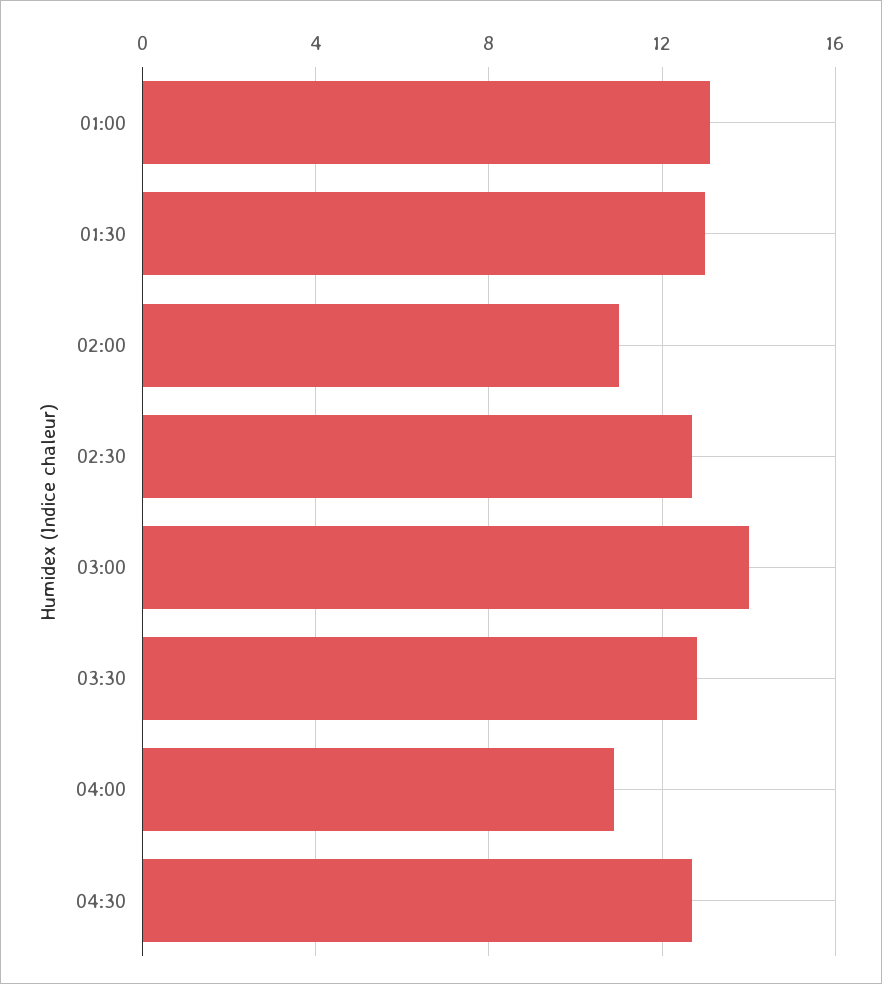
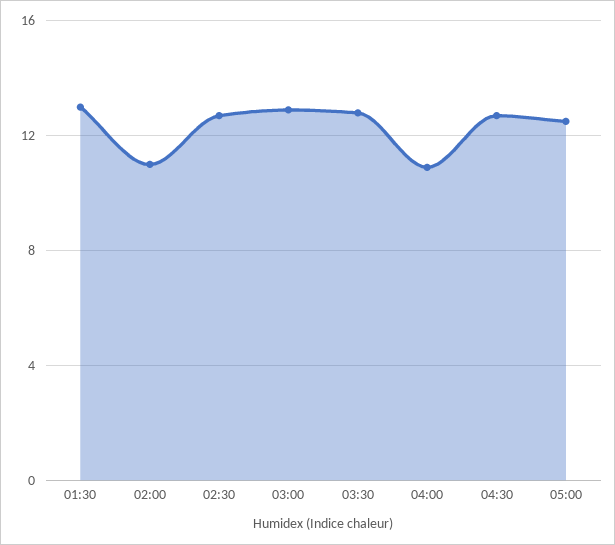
01:00: 13 -> none
03:00: 14 -> 13
05:00: none -> 12.5

